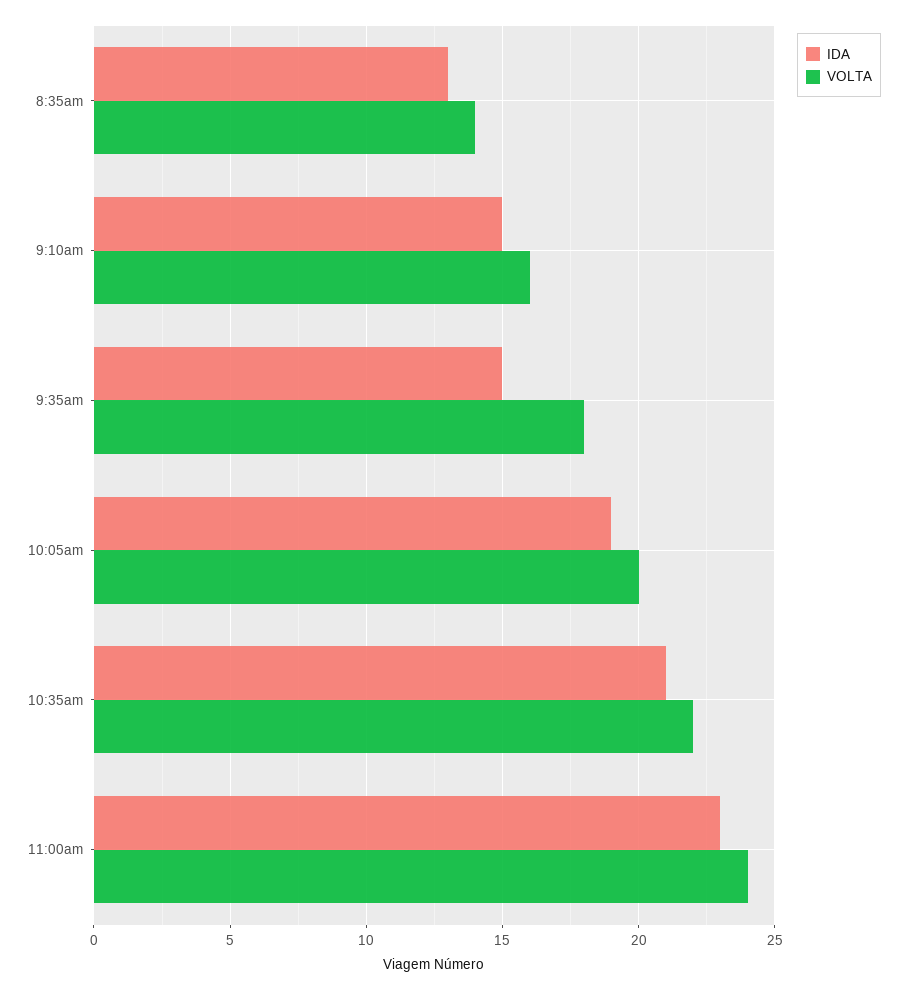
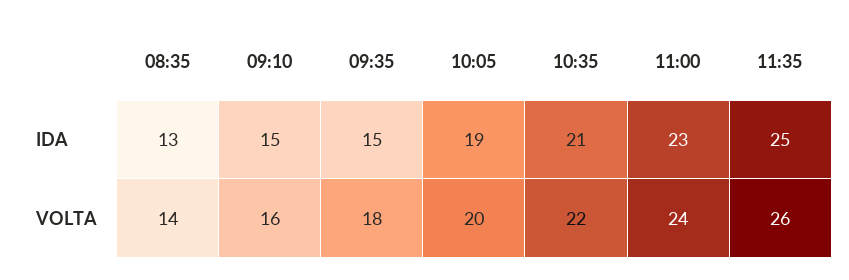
IDA, 11:35: none -> 25
VOLTA, 11:35: none -> 26

